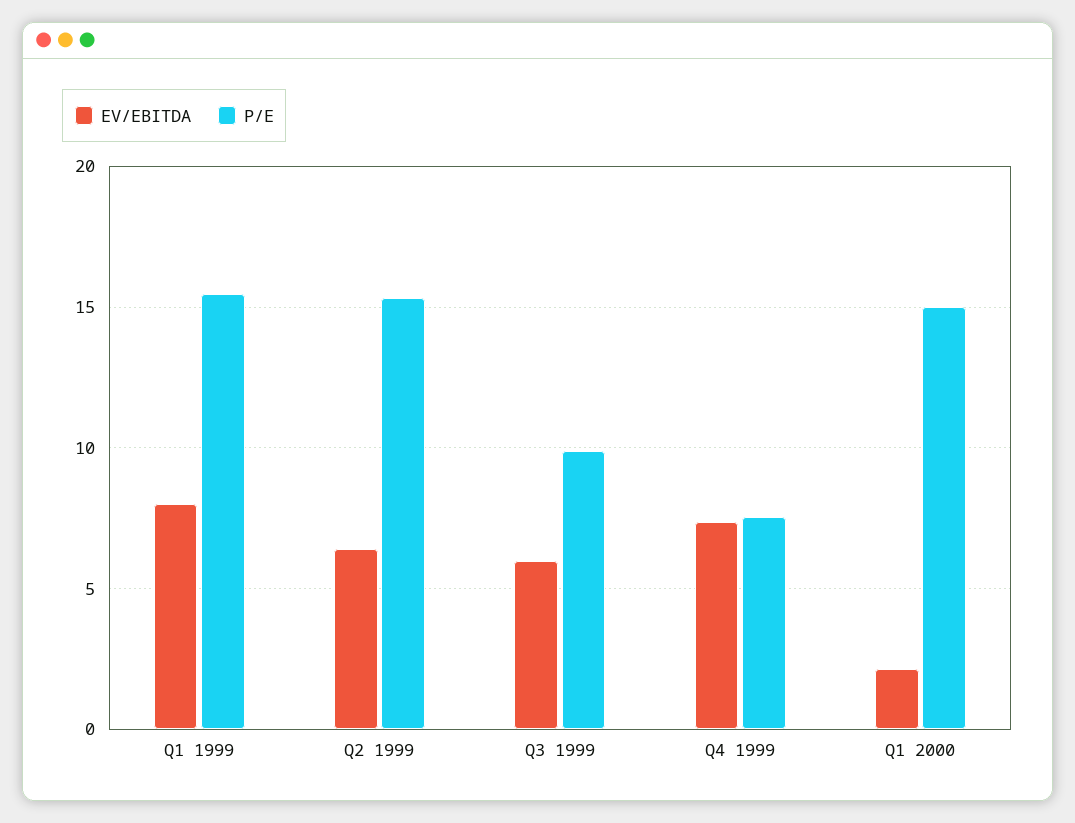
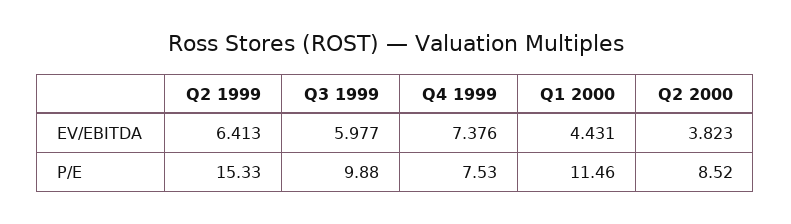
EV/EBITDA, Q1 1999: 8 -> none
P/E, Q1 1999: 15.5 -> none
EV/EBITDA, Q1 2000: 2 -> 4.431
P/E, Q1 2000: 15 -> 11.46
EV/EBITDA, Q2 2000: none -> 3.823
P/E, Q2 2000: none -> 8.52

